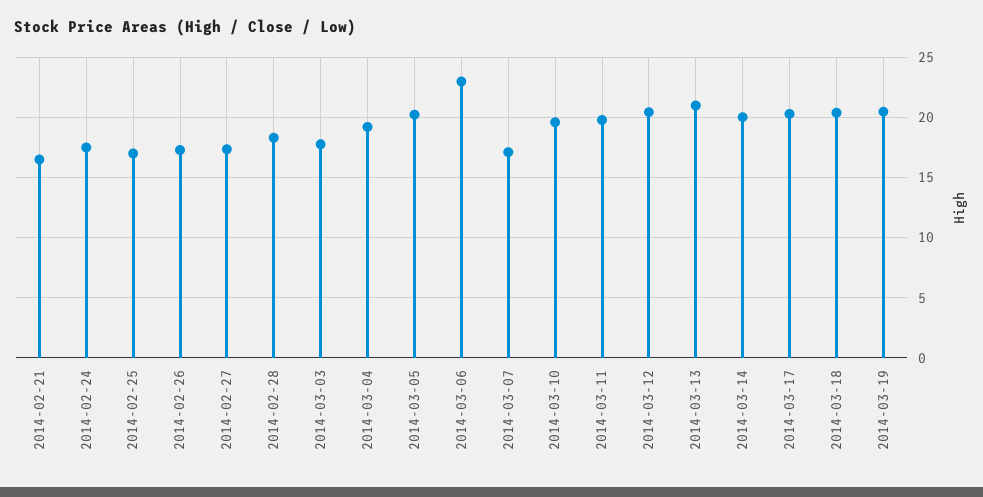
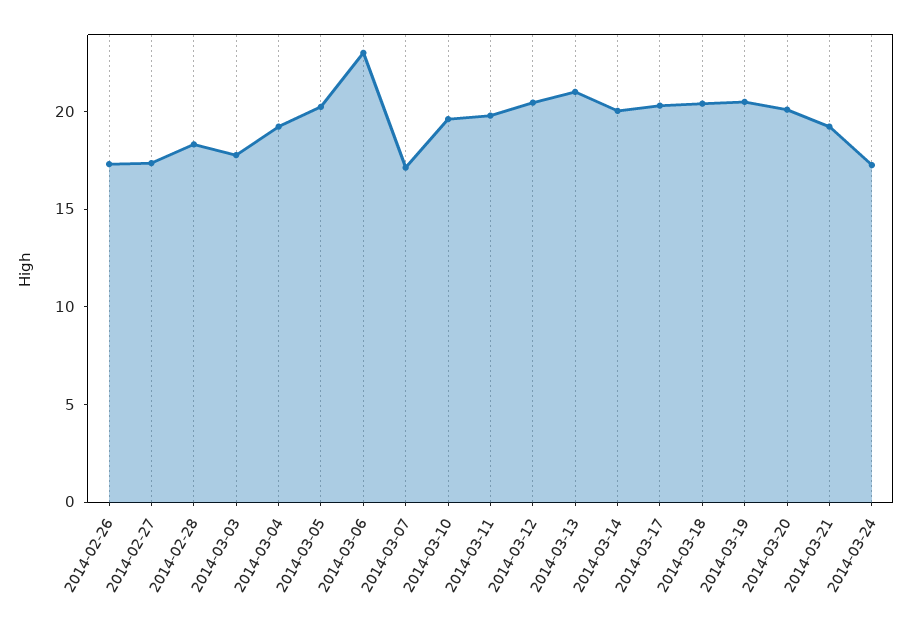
2014-02-21: 16.5 -> none
2014-02-24: 17.5 -> none
2014-02-25: 17 -> none
2014-03-20: none -> 20
2014-03-21: none -> 19
2014-03-24: none -> 17

